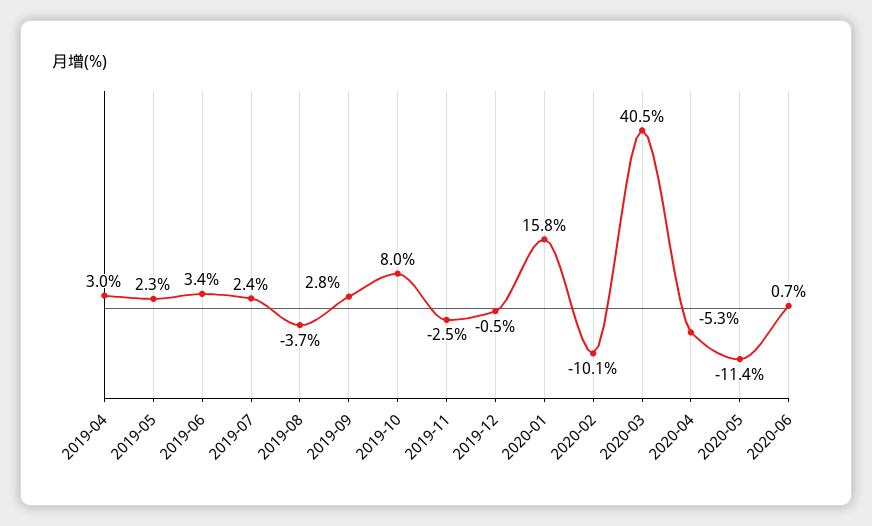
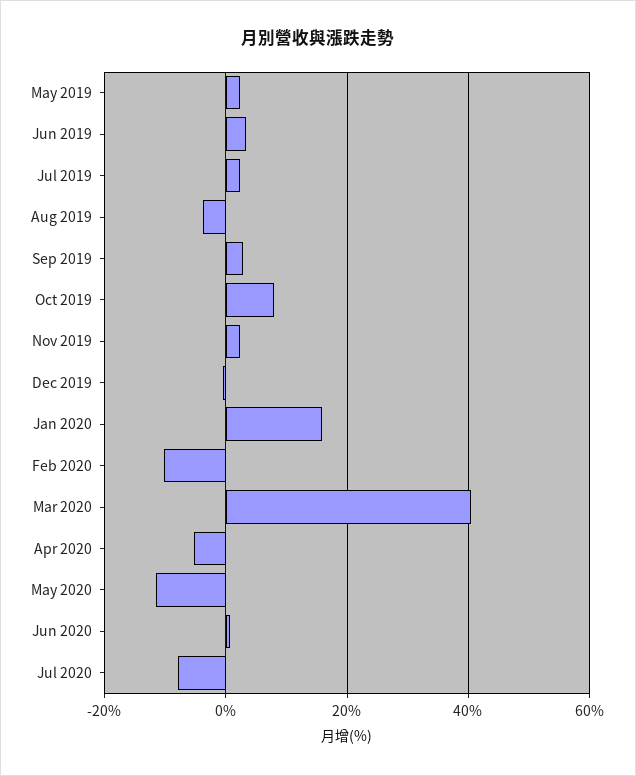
2019-04: 3 -> none
2019-11: -2.5 -> 2
Jul 2020: none -> -8

